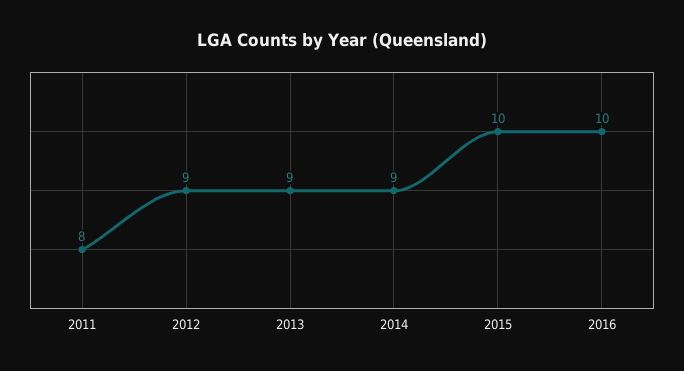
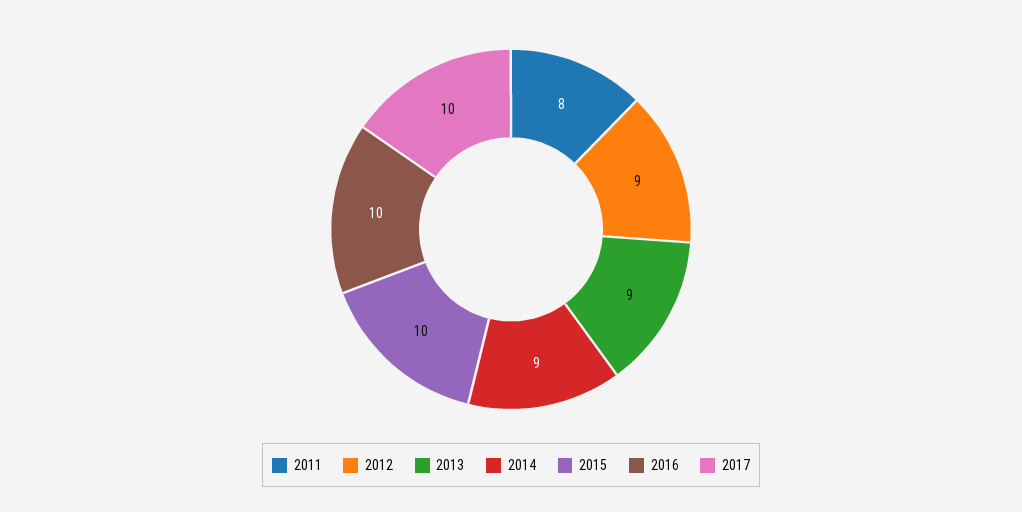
2017: none -> 10

